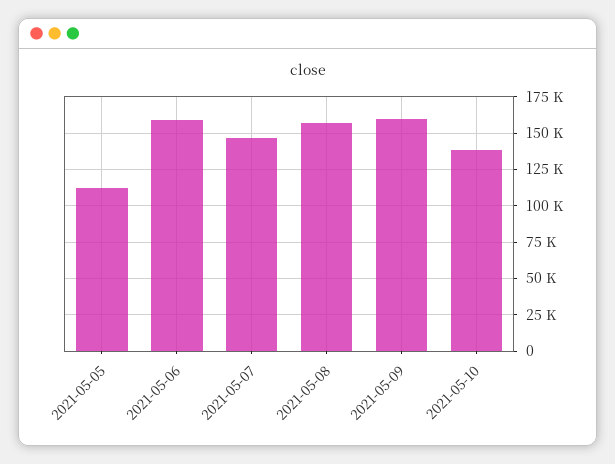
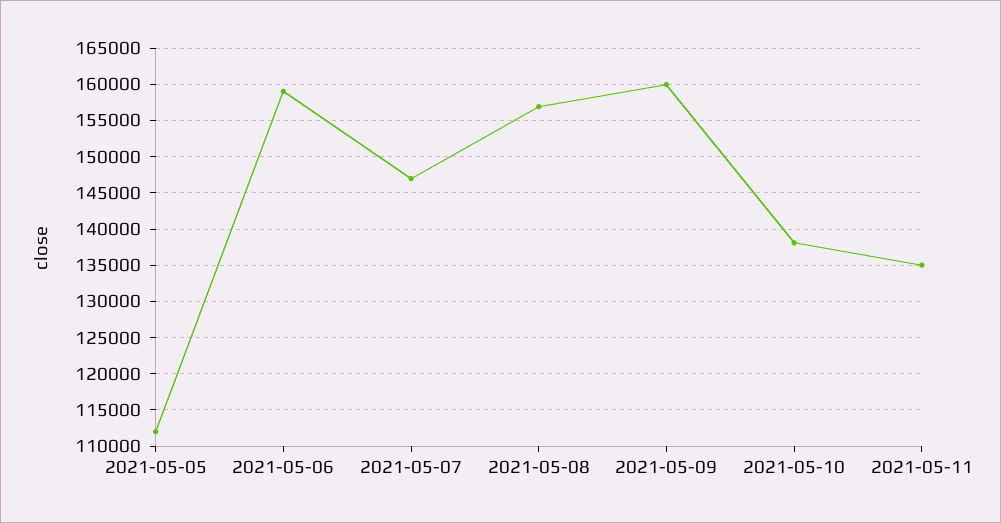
2021-05-11: none -> 135000

